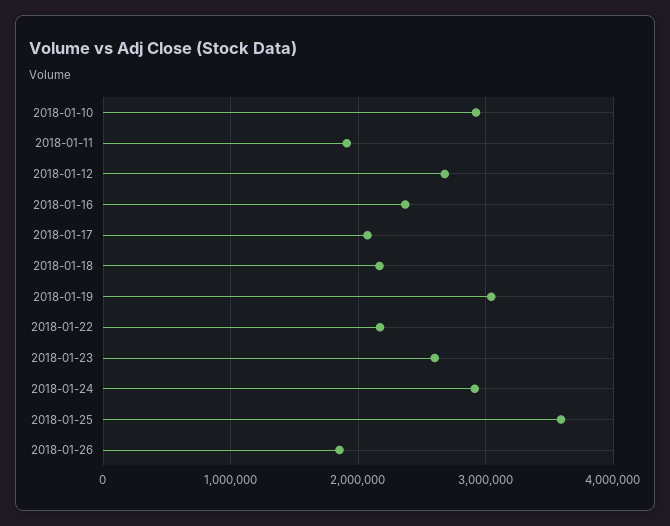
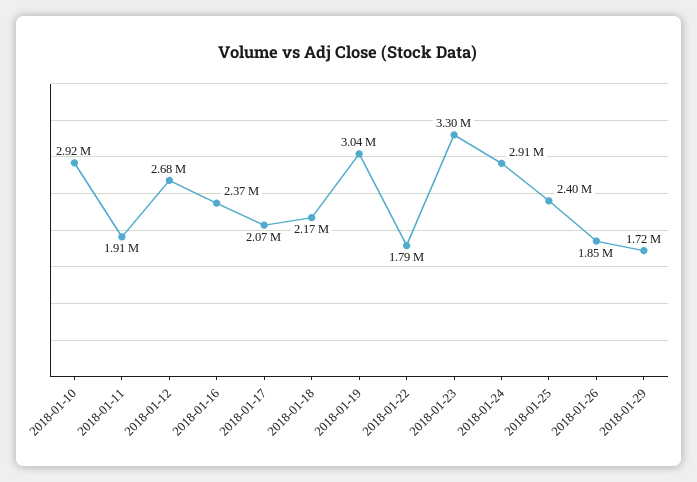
2018-01-22: 2200000 -> 1790000
2018-01-23: 2600000 -> 3300000
2018-01-25: 3600000 -> 2400000
2018-01-29: none -> 1720000

